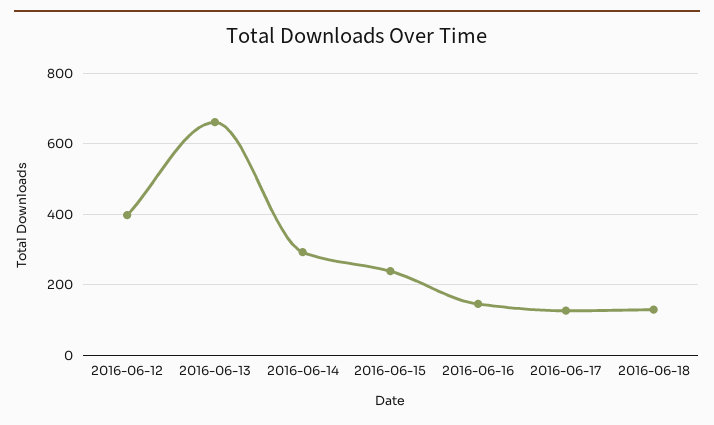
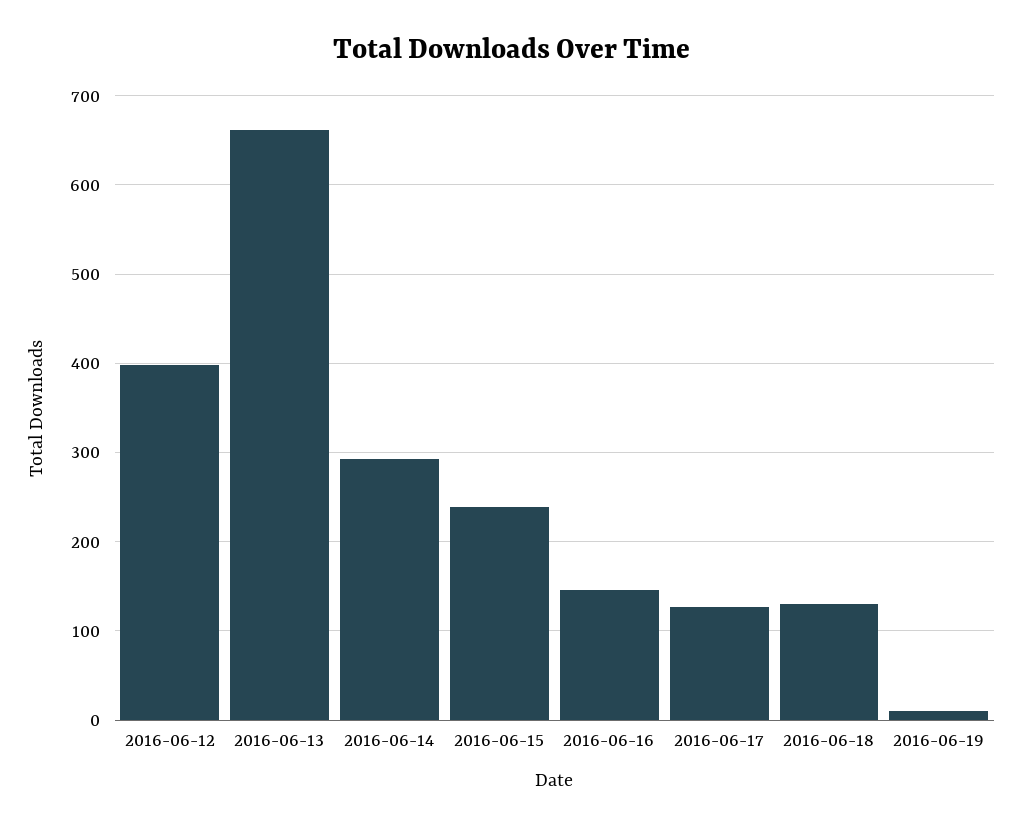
2016-06-19: none -> 10

